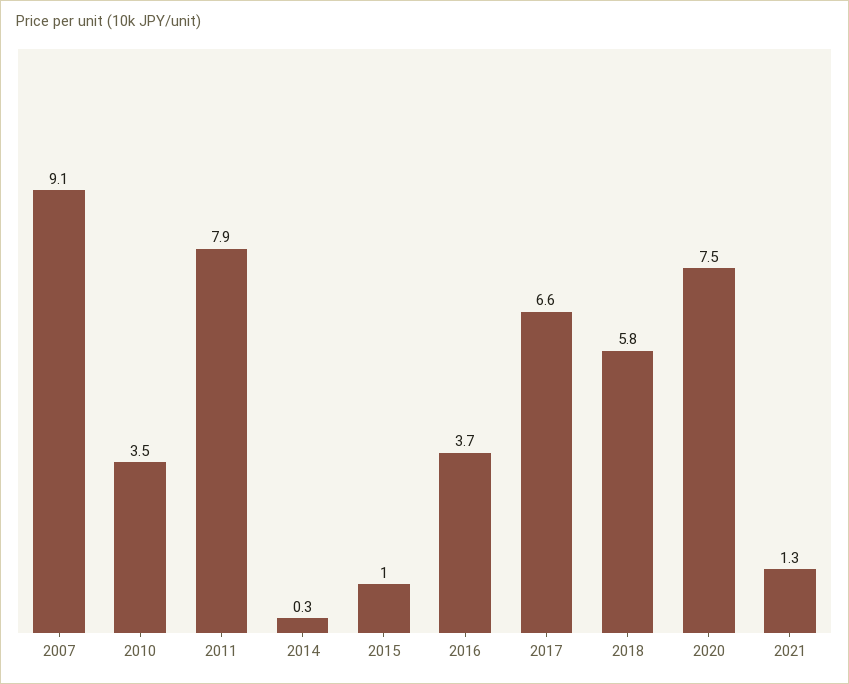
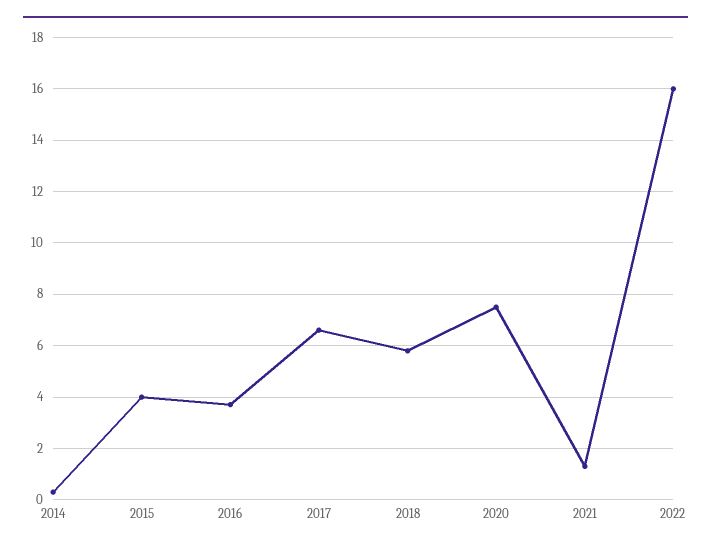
2007: 9.1 -> none
2010: 3.5 -> none
2011: 7.9 -> none
2015: 1 -> 4
2022: none -> 16

